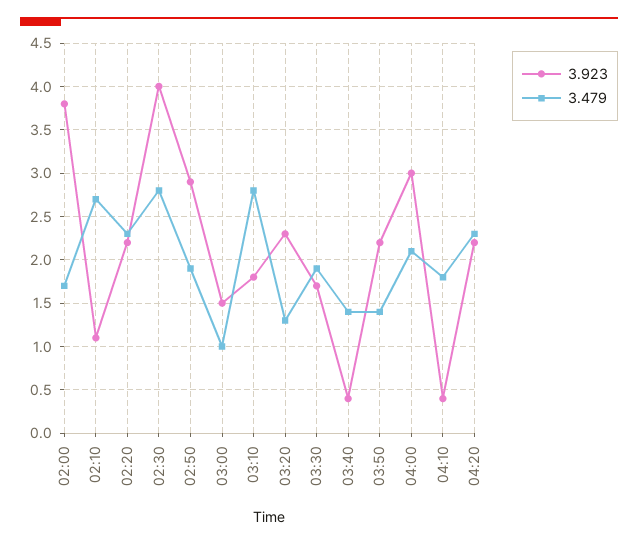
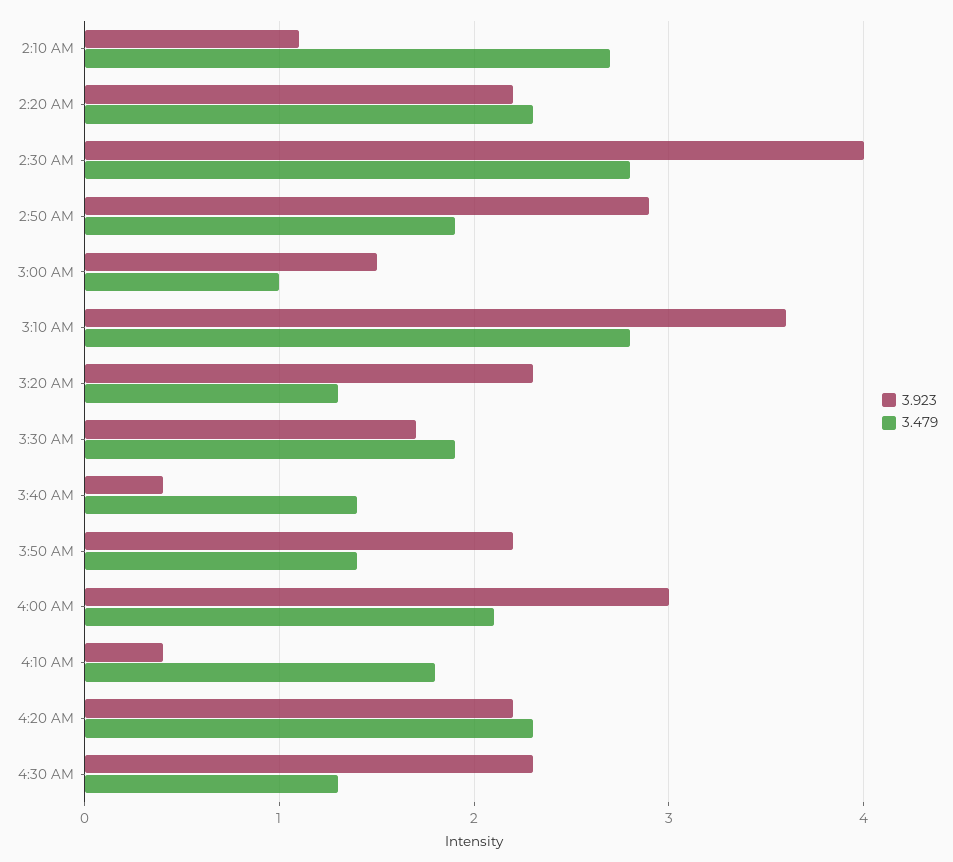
3.923, 02:00: 3.8 -> none
3.479, 02:00: 1.7 -> none
3.923, 03:10: 1.8 -> 3.6
3.923, 4:30 AM: none -> 2.3
3.479, 4:30 AM: none -> 1.3

